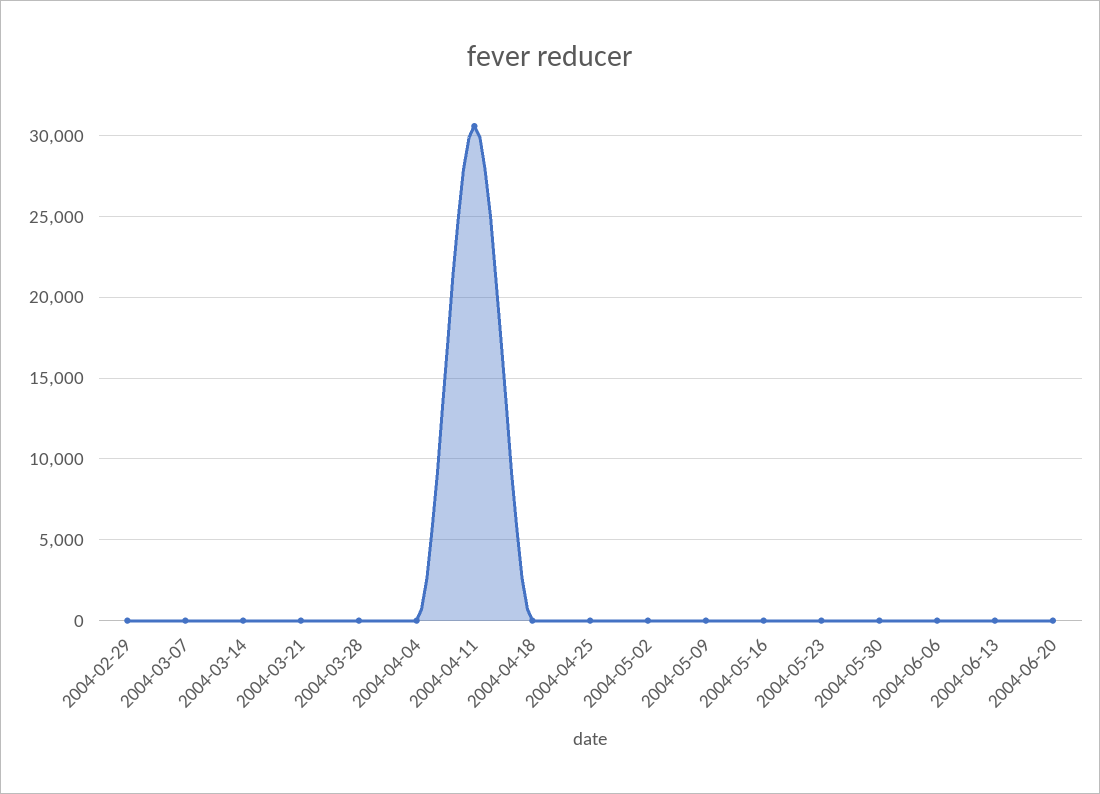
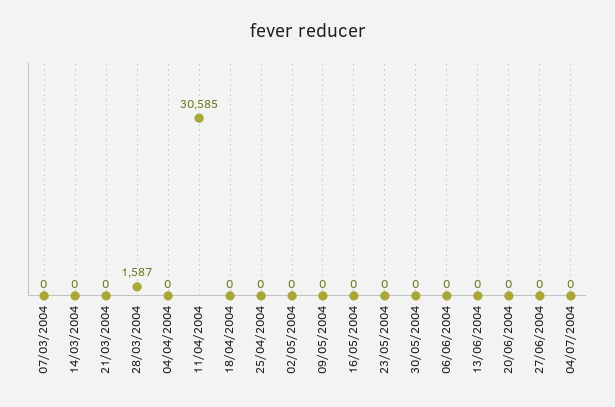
2004-02-29: 0 -> none
2004-03-28: 0 -> 1587
27/06/2004: none -> 0
04/07/2004: none -> 0

